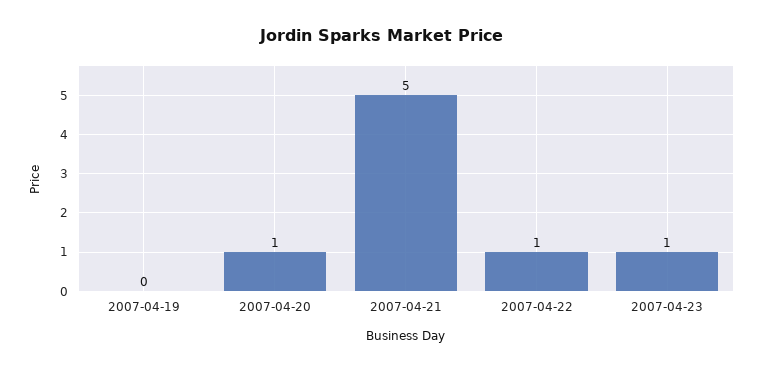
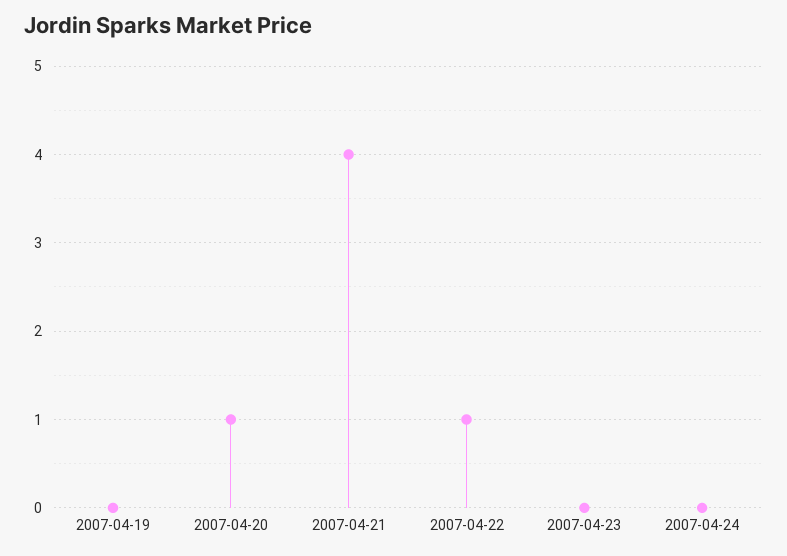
2007-04-21: 5 -> 4
2007-04-23: 1 -> 0
2007-04-24: none -> 0

